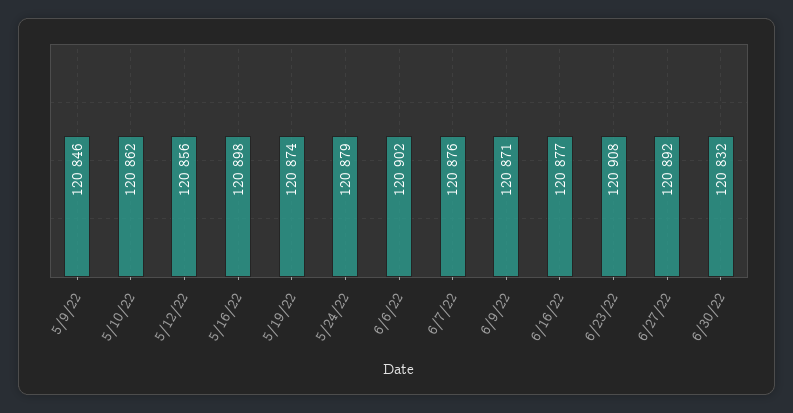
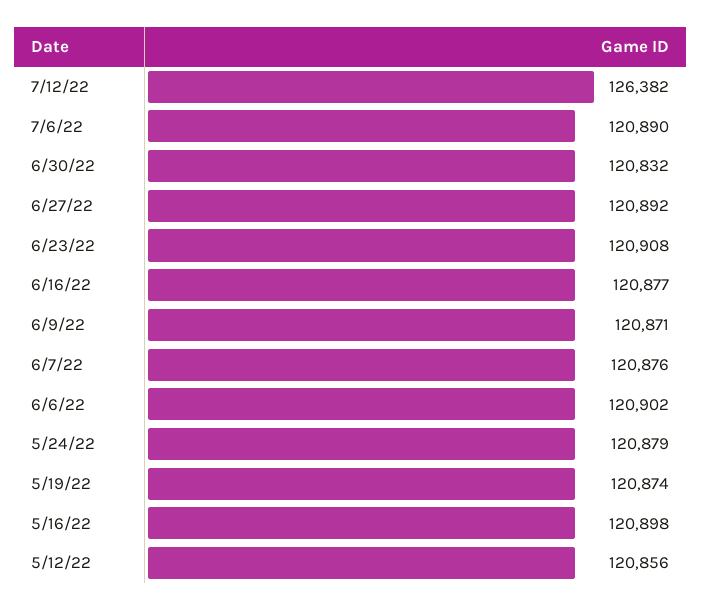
5/9/22: 120846 -> none
5/10/22: 120862 -> none
7/12/22: none -> 126382
7/6/22: none -> 120890

